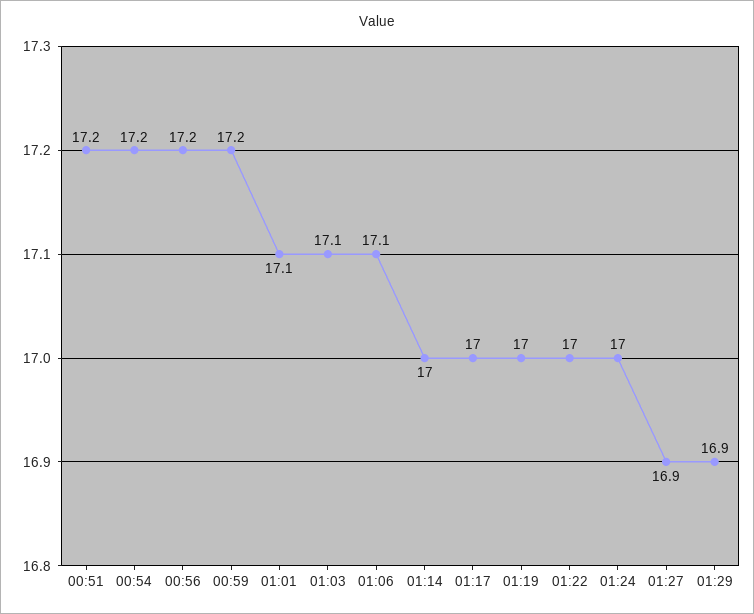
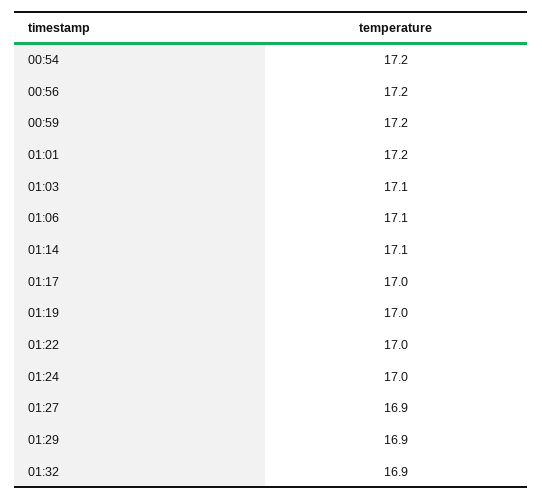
00:51: 17.2 -> none
01:01: 17.1 -> 17.2
01:14: 17 -> 17.1
01:32: none -> 16.9

